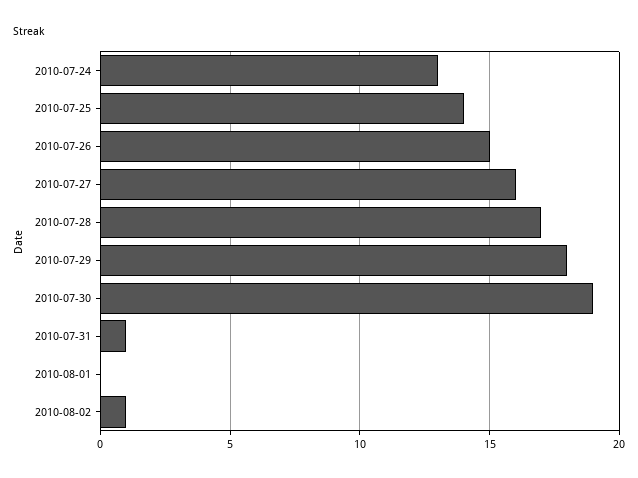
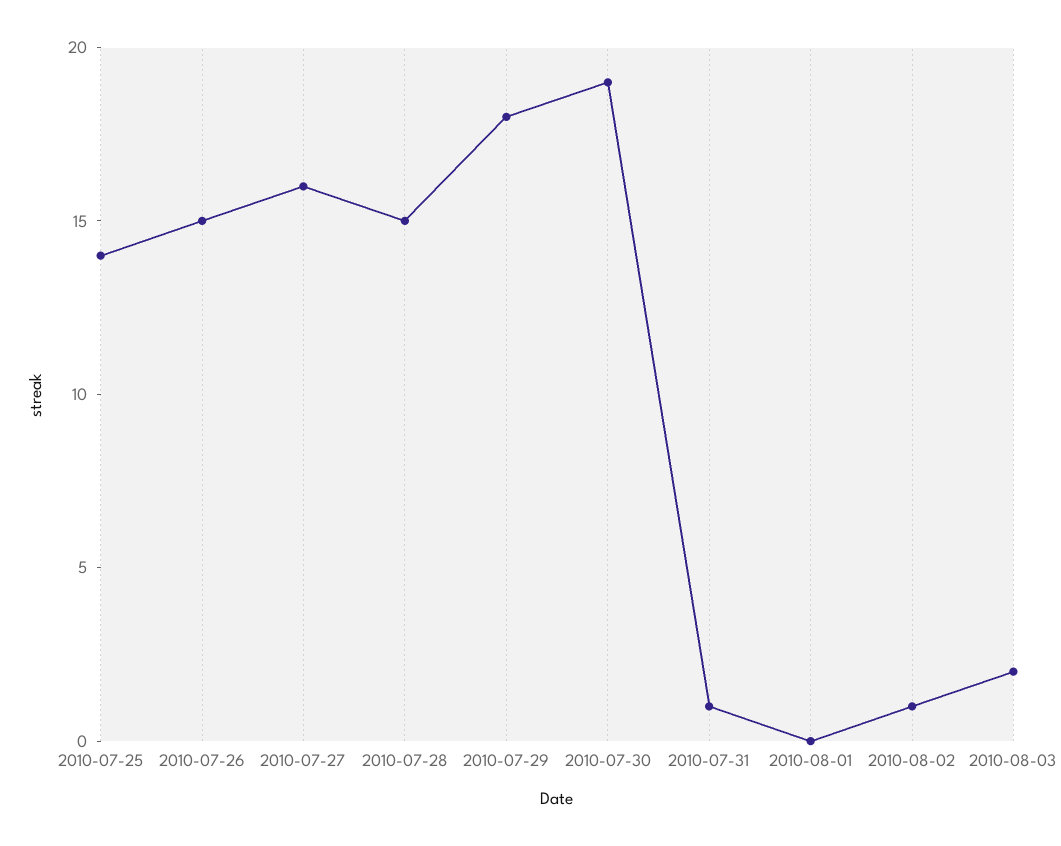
2010-07-24: 13 -> none
2010-07-28: 17 -> 15
2010-08-03: none -> 2

